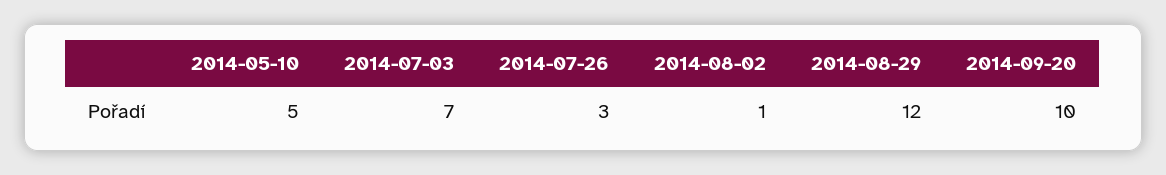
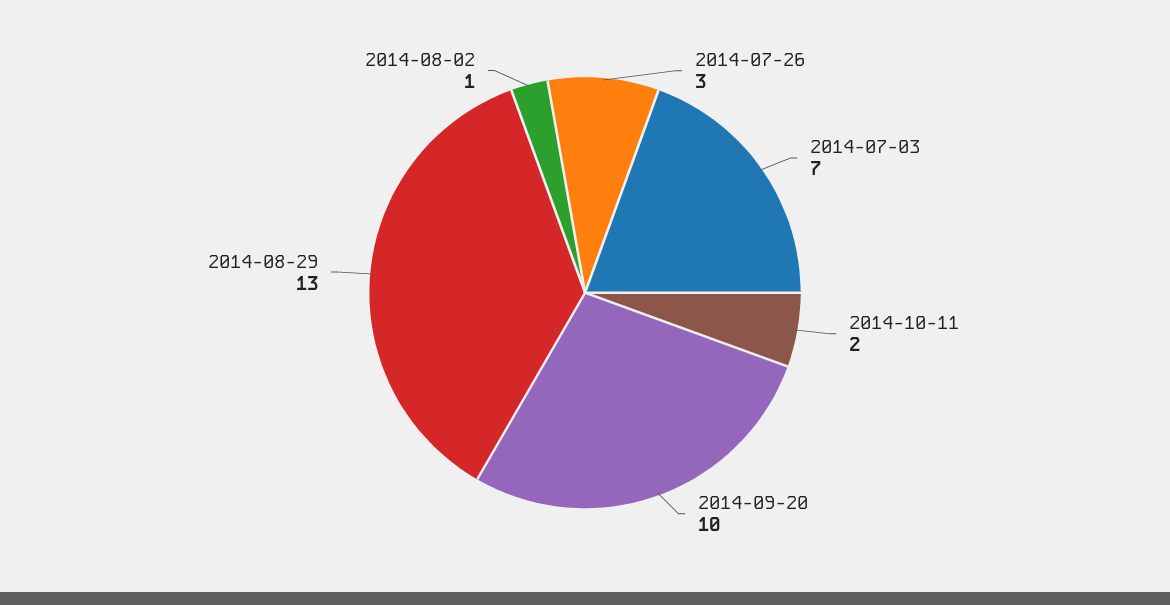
2014-05-10: 5 -> none
2014-08-29: 12 -> 13
2014-10-11: none -> 2

